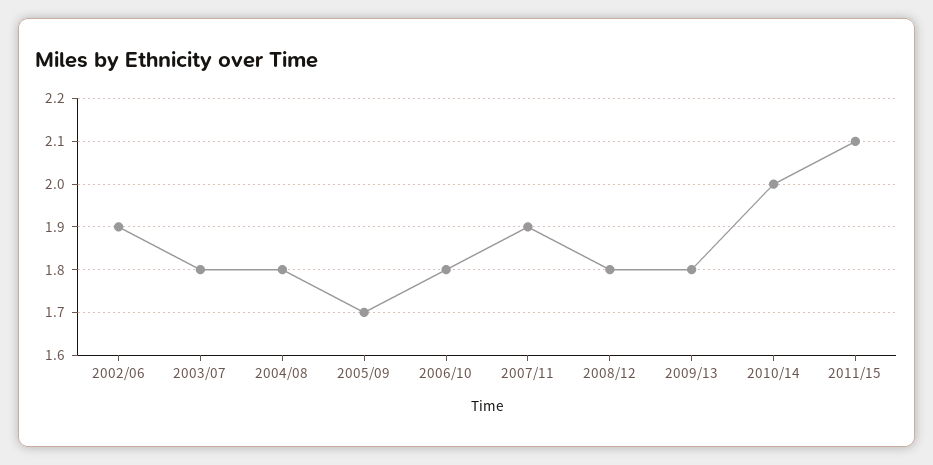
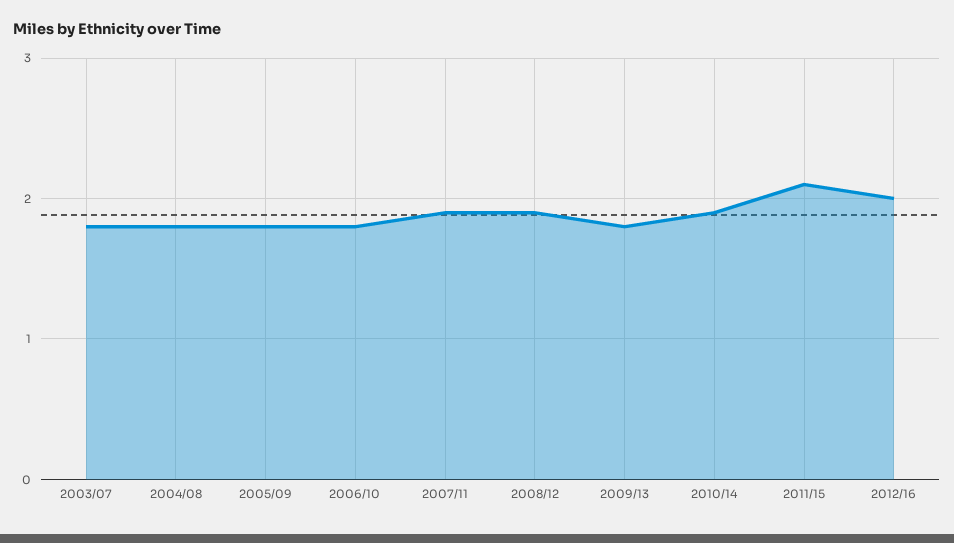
2002/06: 1.9 -> none
2005/09: 1.7 -> 1.8
2008/12: 1.8 -> 1.9
2010/14: 2 -> 1.9
2012/16: none -> 2

